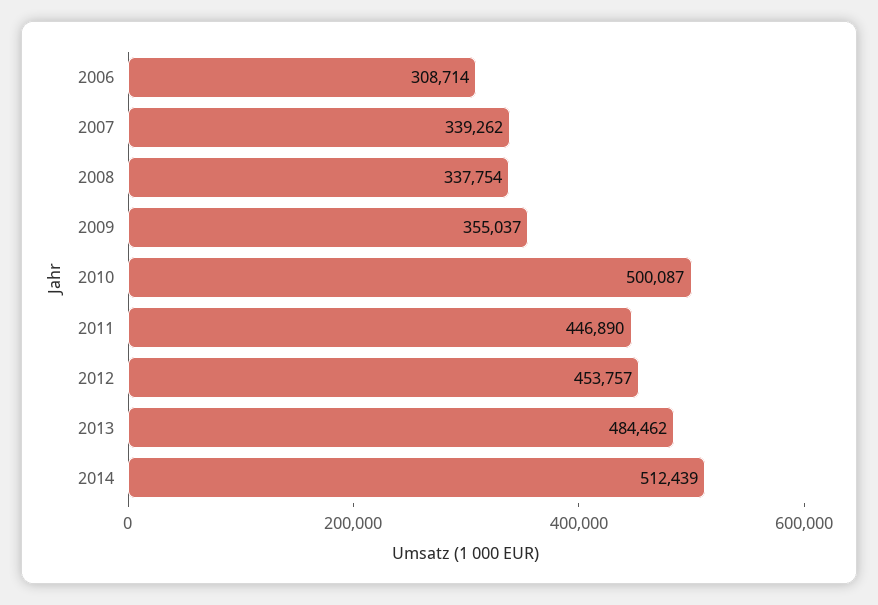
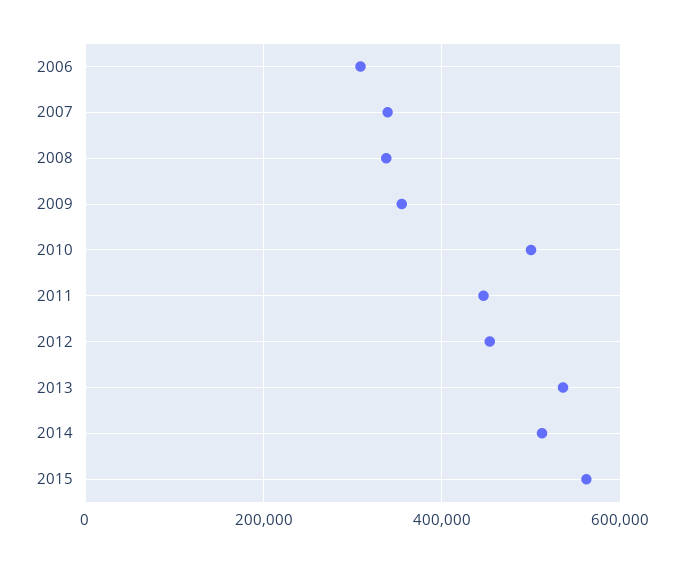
2013: 484462 -> 540000
2015: none -> 560000

